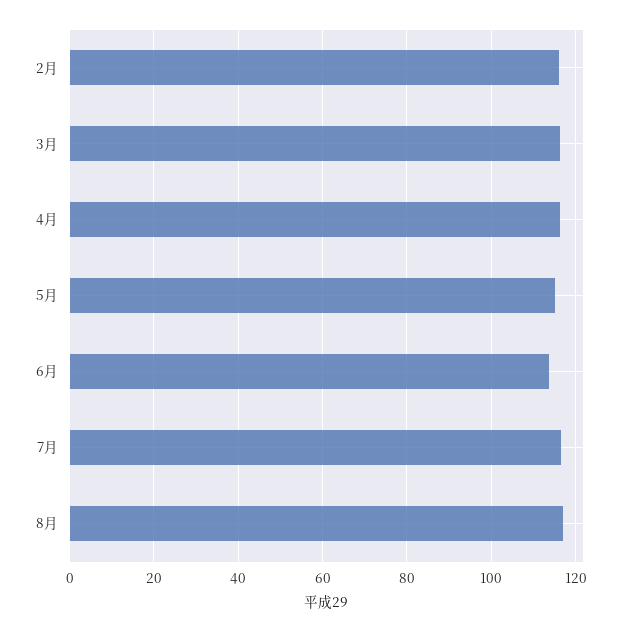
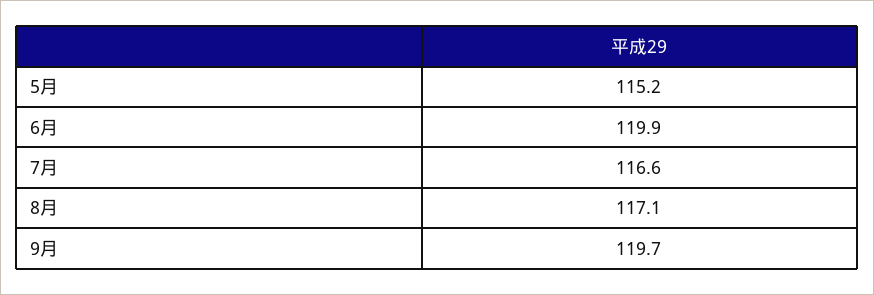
2月: 116 -> none
3月: 116 -> none
4月: 116 -> none
6月: 114 -> 119.9
9月: none -> 119.7

